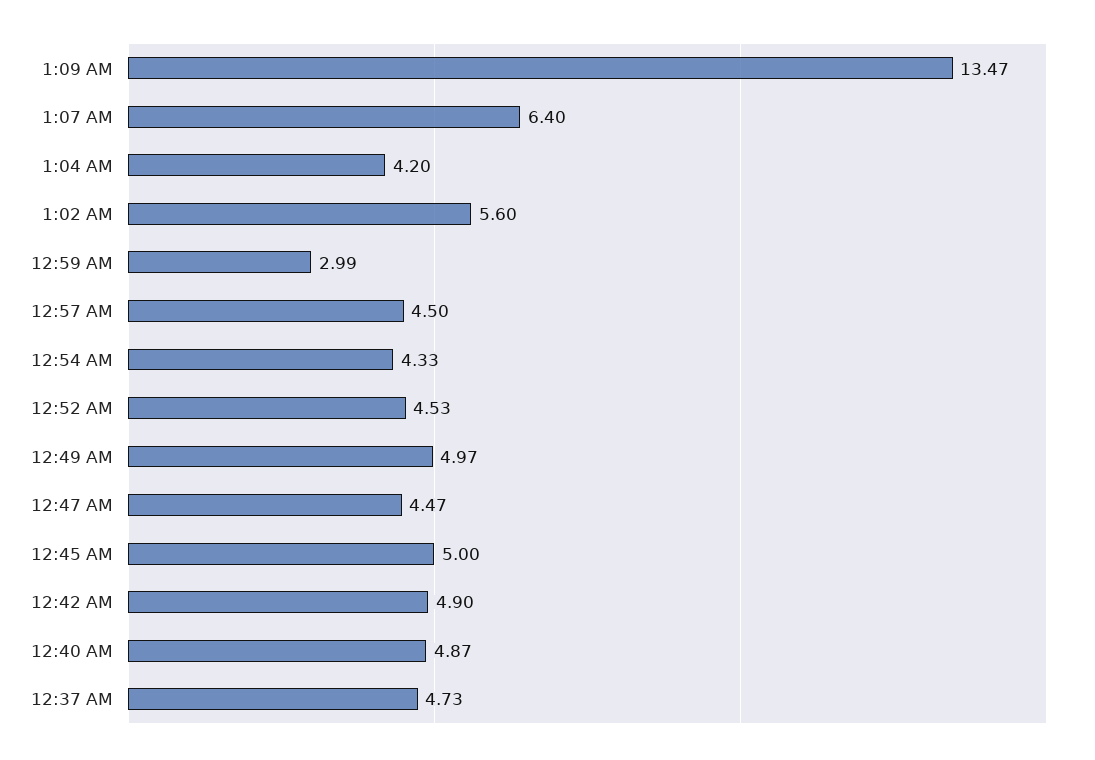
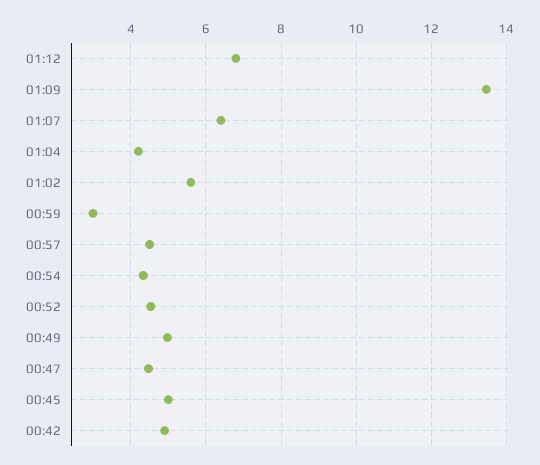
12:40 AM: 4.87 -> none
12:37 AM: 4.73 -> none
01:12: none -> 6.8

